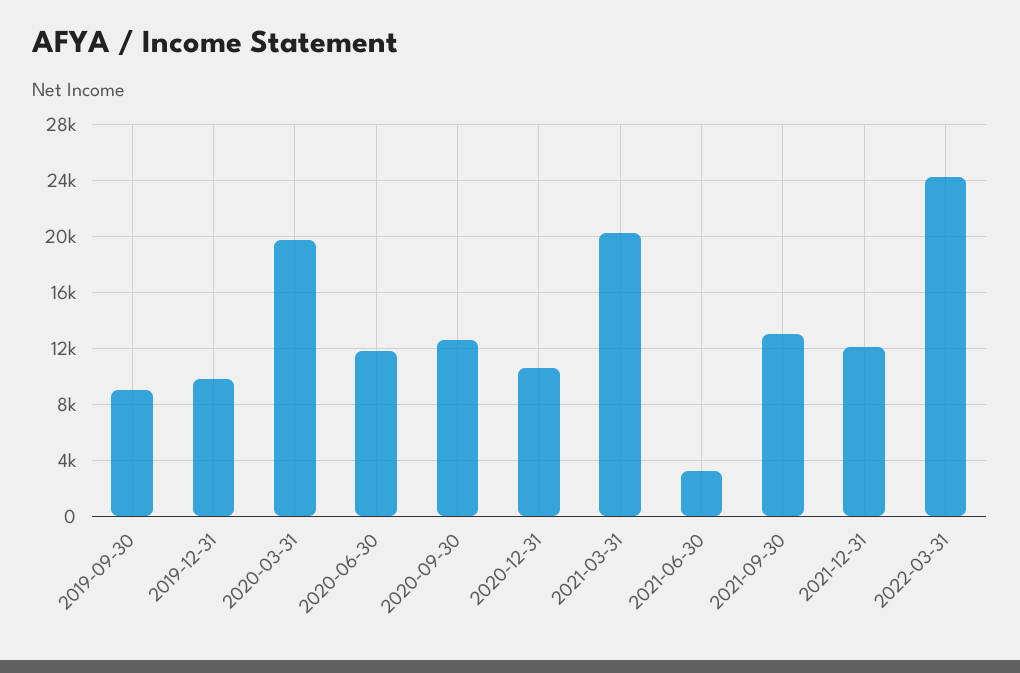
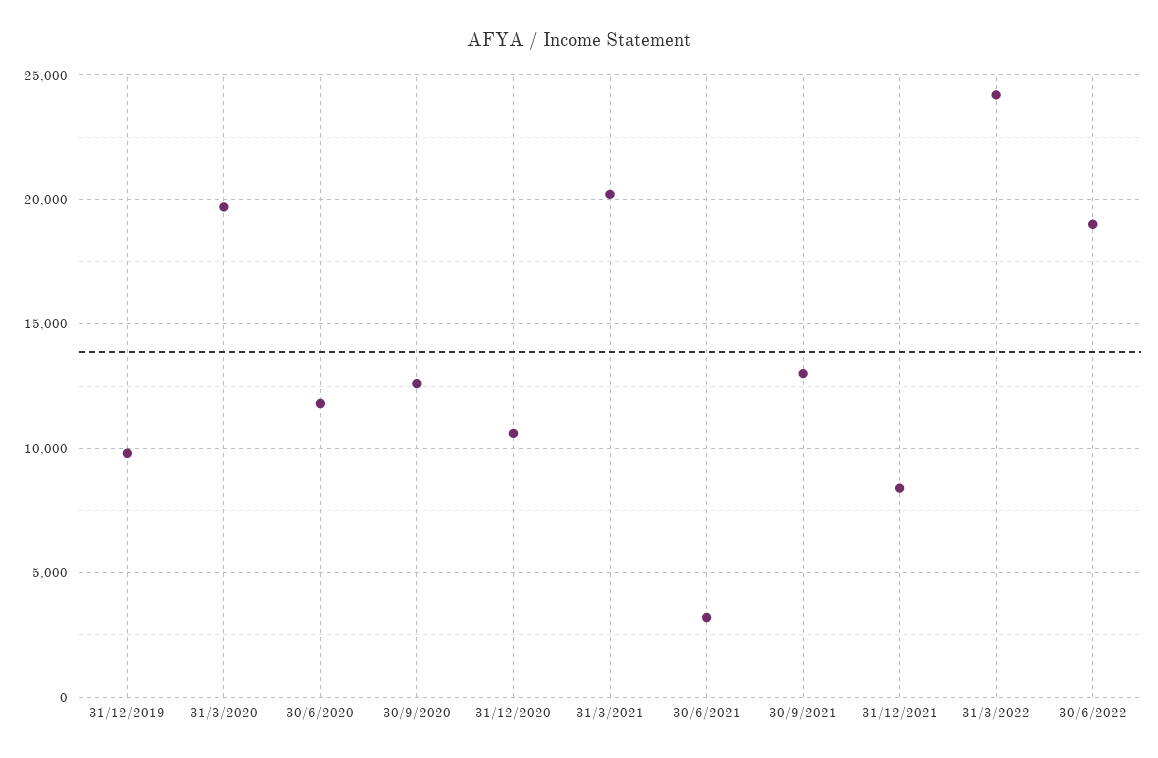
2019-09-30: 9000 -> none
2021-12-31: 12000 -> 8500
30/6/2022: none -> 19000

